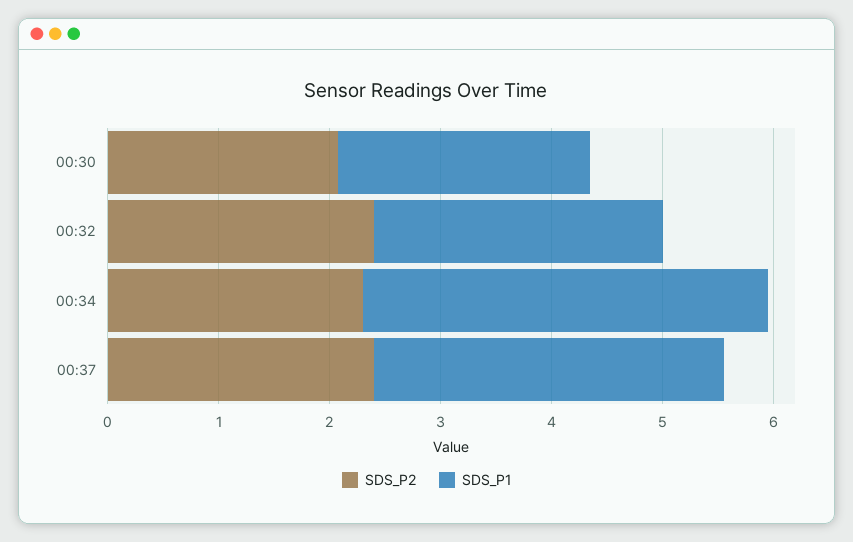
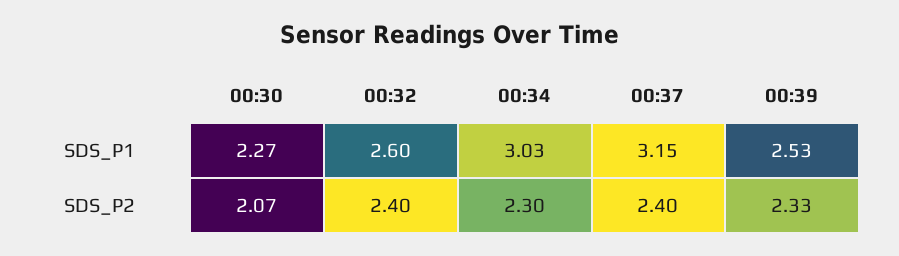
SDS_P1, 00:34: 3.6 -> 3.03
SDS_P1, 00:39: none -> 2.53
SDS_P2, 00:39: none -> 2.33

